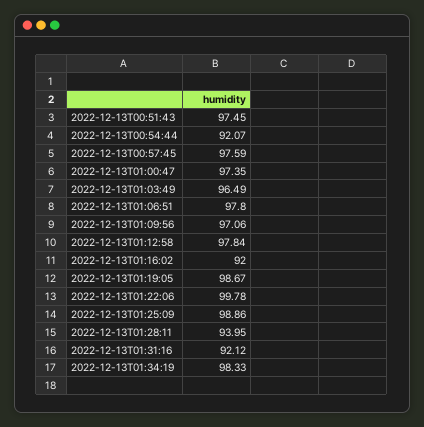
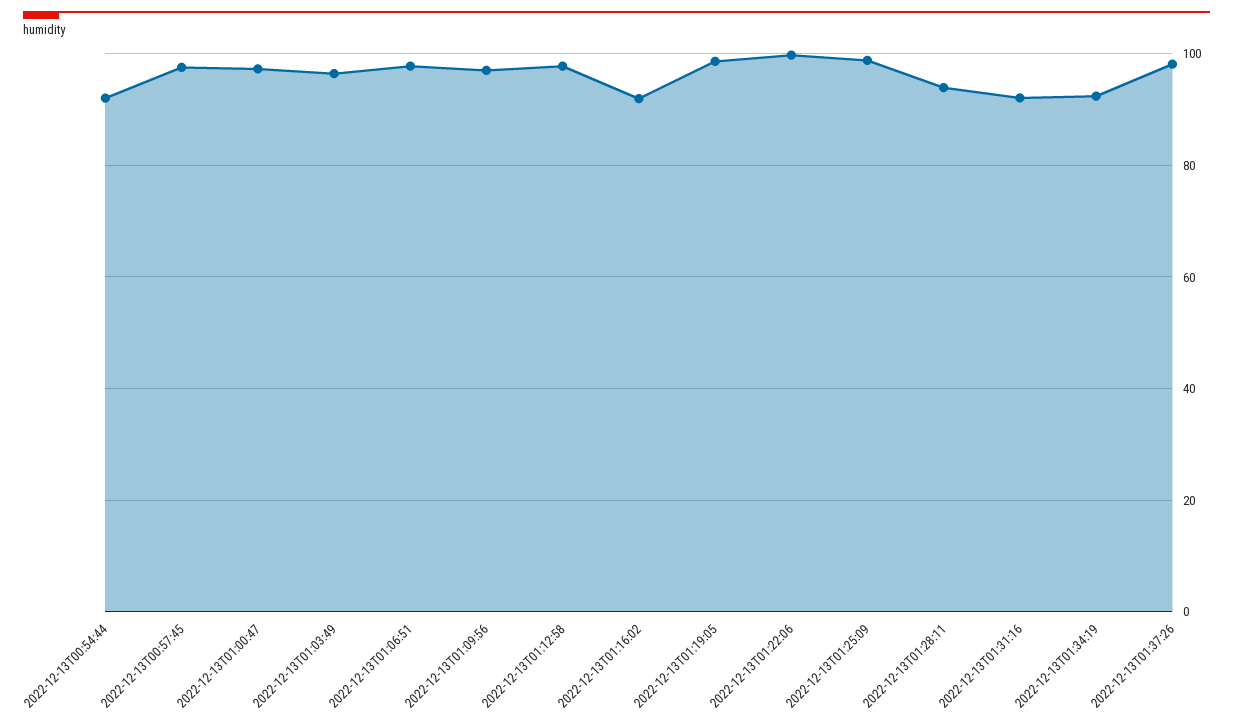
2022-12-13T00:51:43: 97.45 -> none
2022-12-13T01:34:19: 98.33 -> 92
2022-12-13T01:37:26: none -> 98

